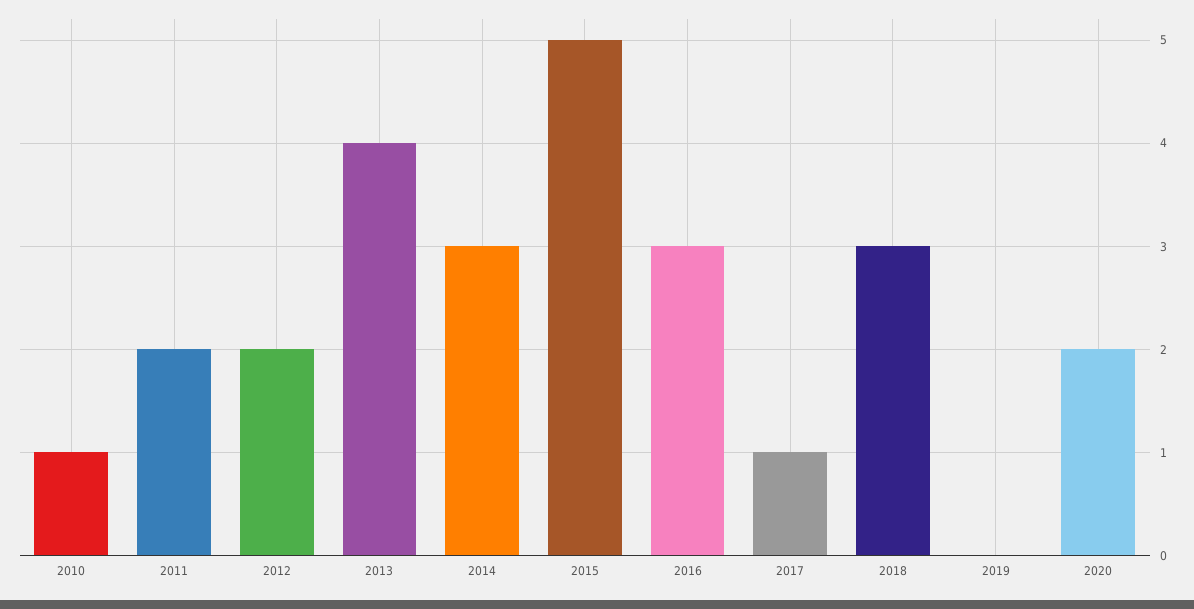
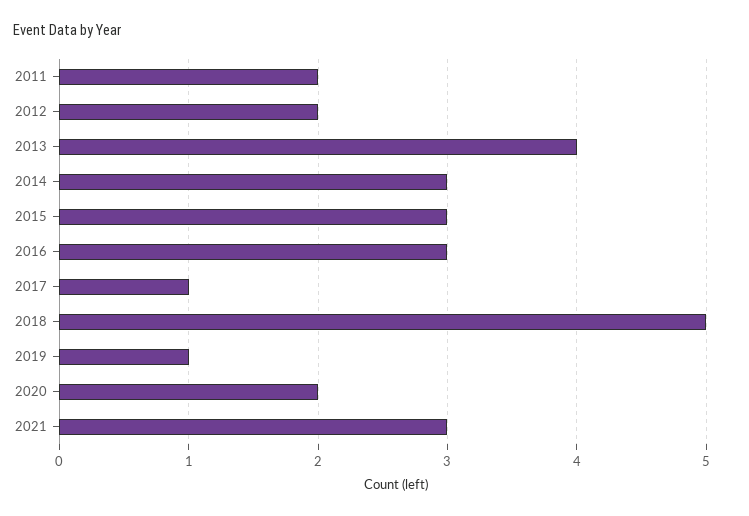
2010: 1 -> none
2015: 5 -> 3
2018: 3 -> 5
2019: 0 -> 1
2021: none -> 3

